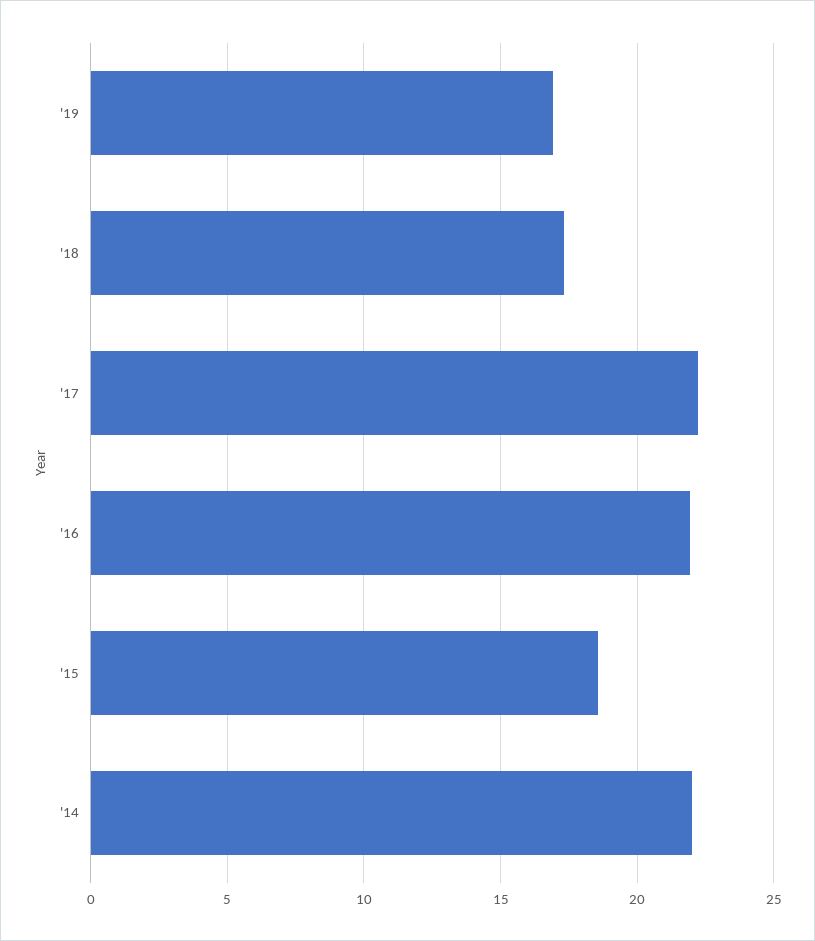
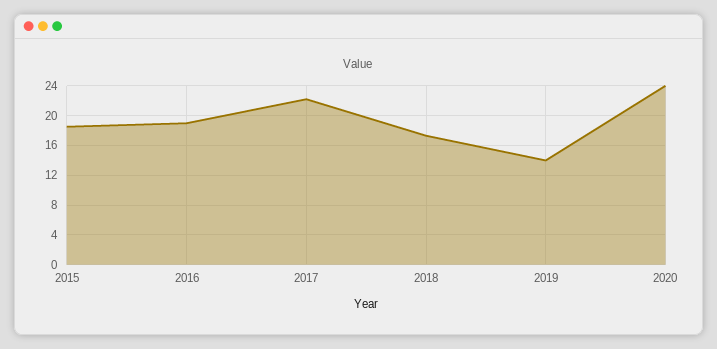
'19: 17 -> 14
'16: 22 -> 19
'14: 22 -> none
2020: none -> 24

